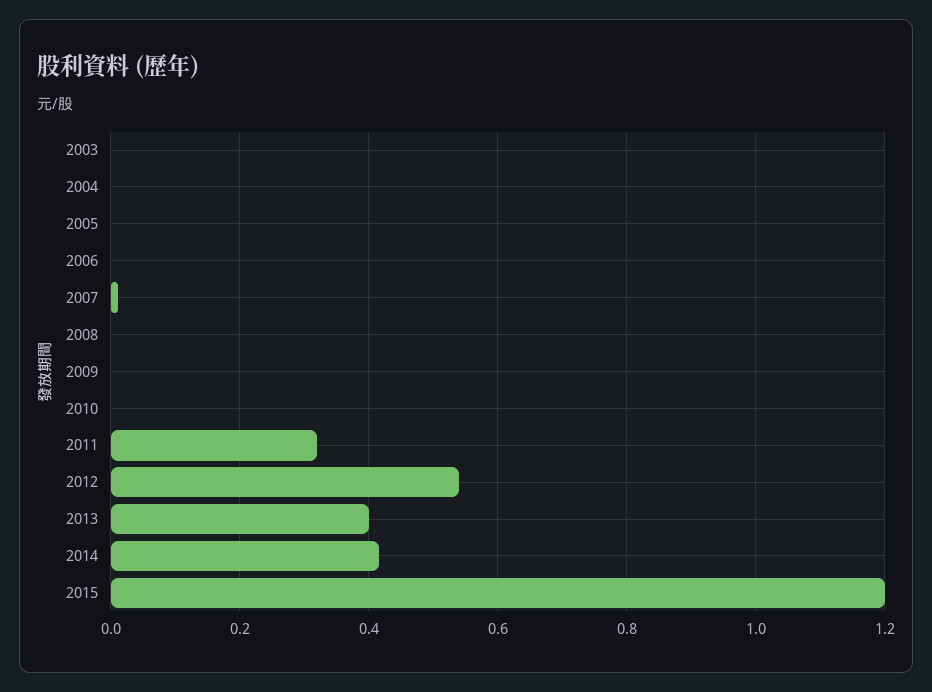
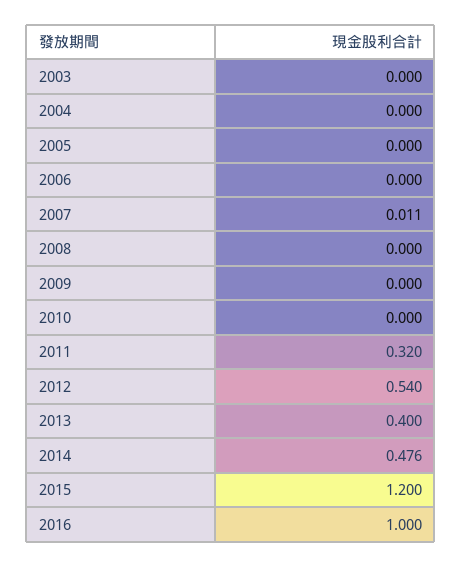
2014: 0.42 -> 0.476
2016: none -> 1

